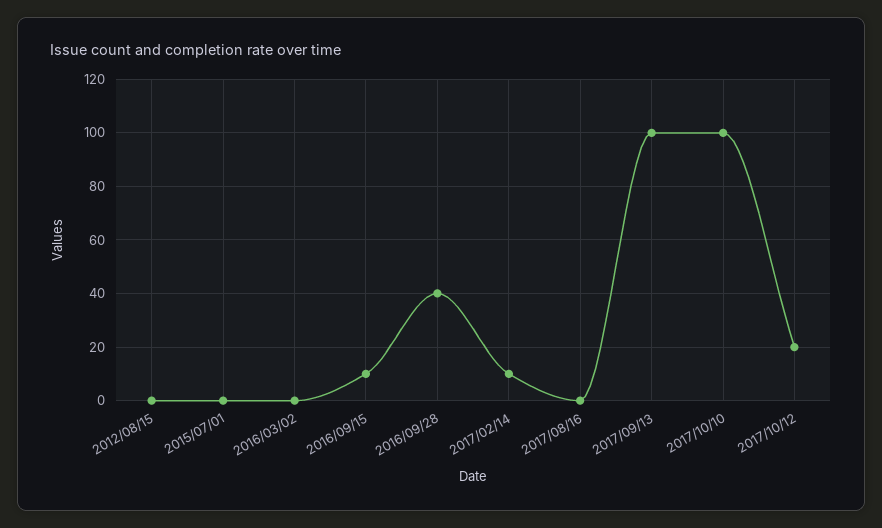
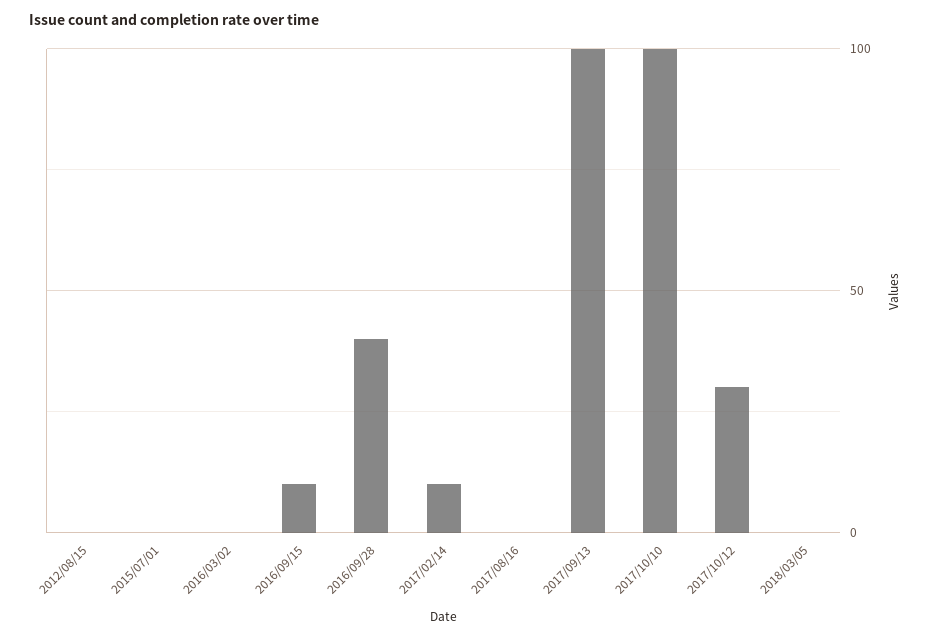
2017/10/12: 20 -> 30
2018/03/05: none -> 0

